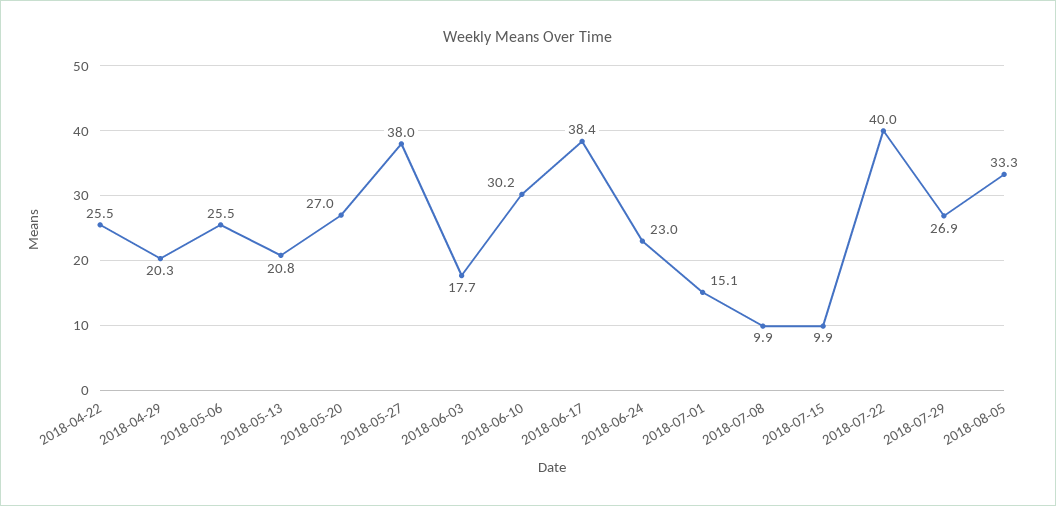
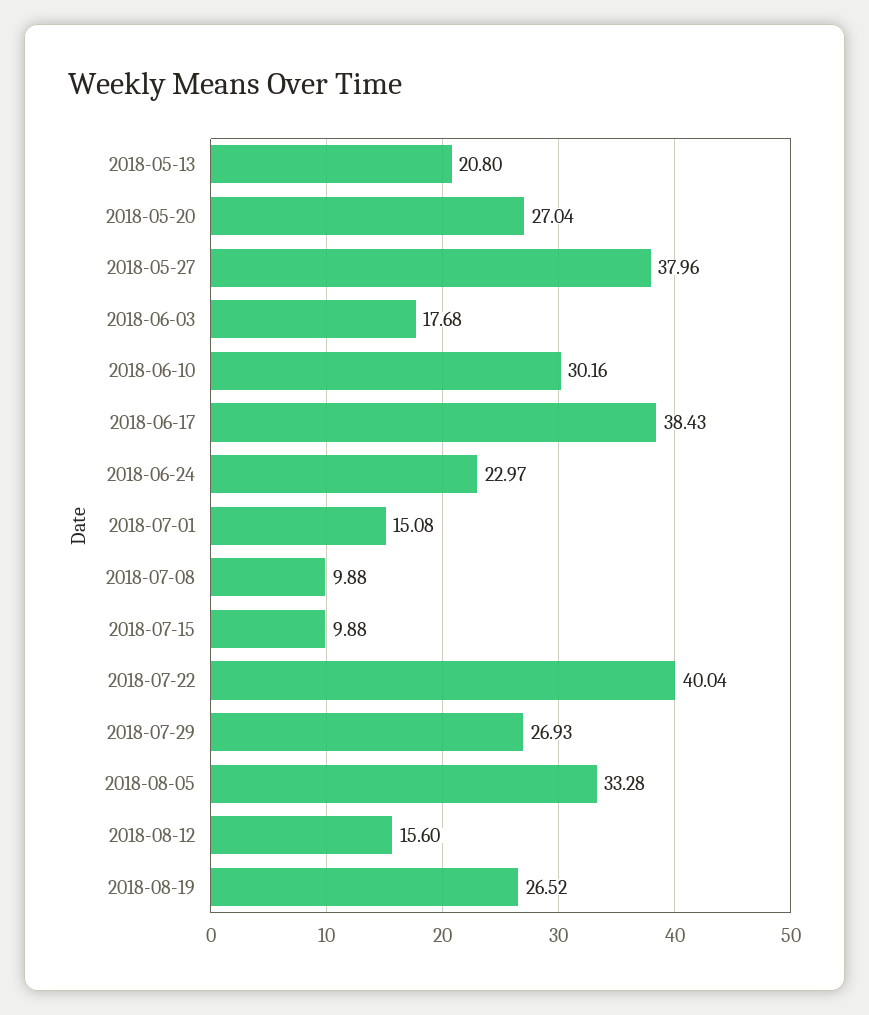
2018-04-22: 25.5 -> none
2018-04-29: 20.3 -> none
2018-05-06: 25.5 -> none
2018-08-12: none -> 15.6
2018-08-19: none -> 26.52

